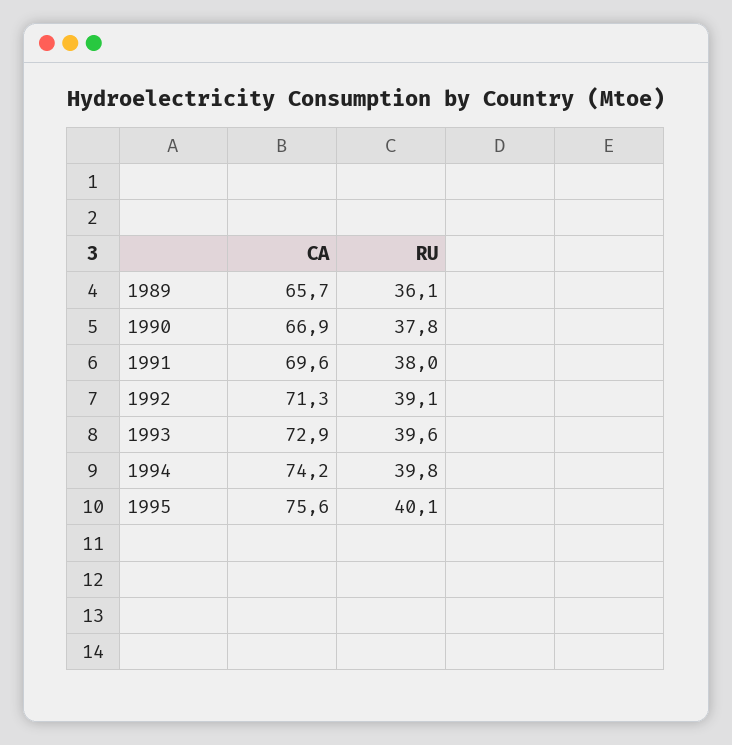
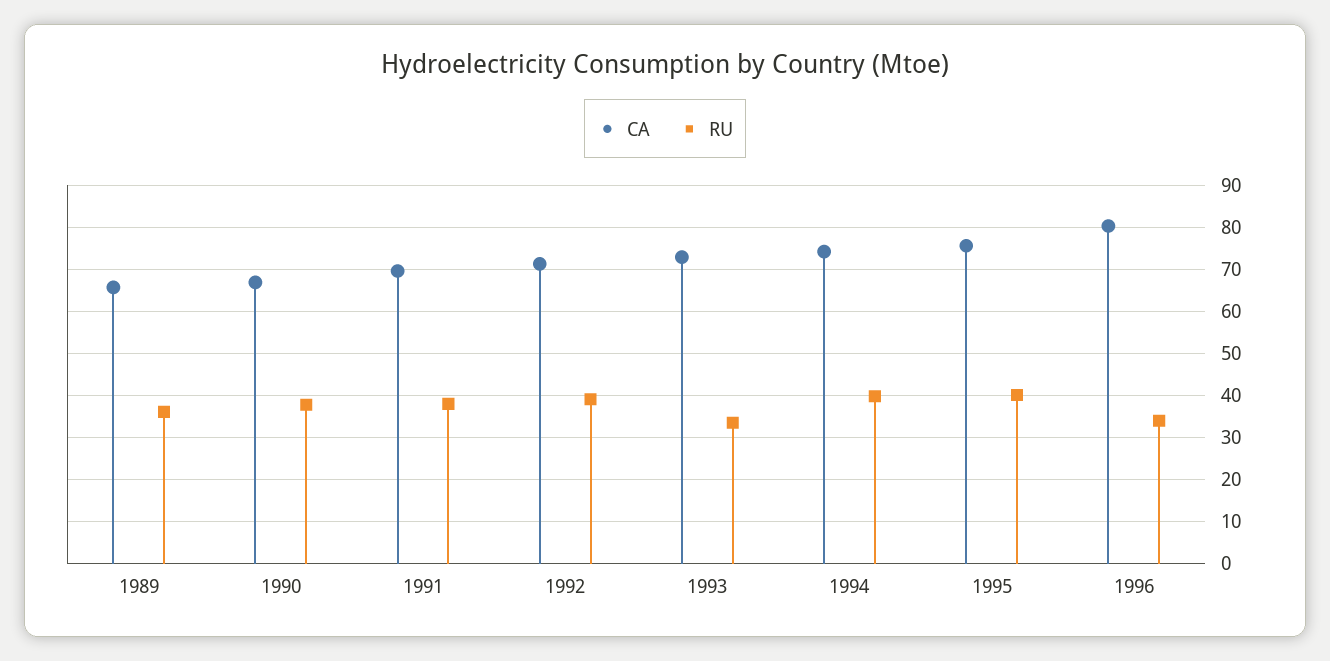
RU, 1993: 39.6 -> 34
CA, 1996: none -> 80
RU, 1996: none -> 34

